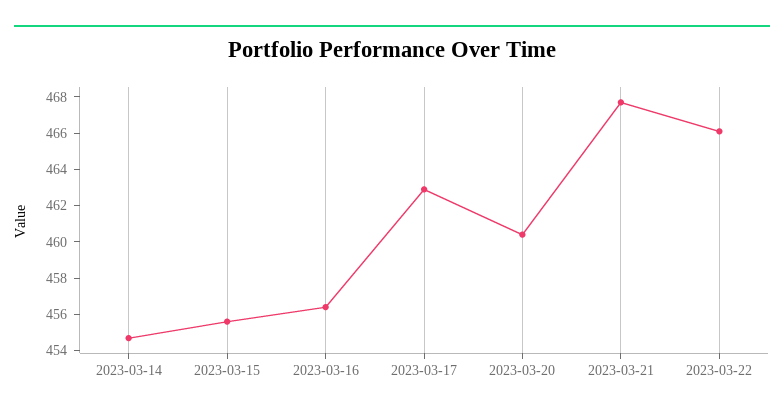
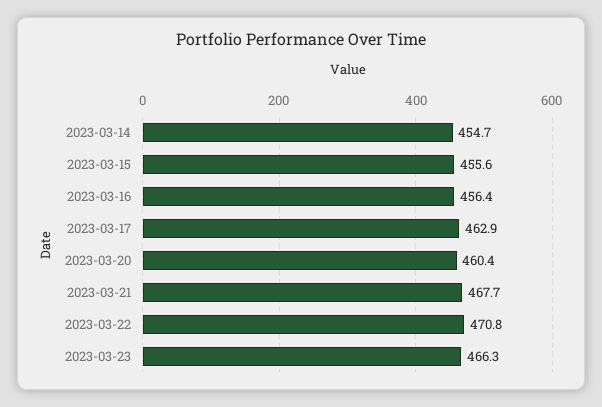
2023-03-22: 466 -> 470.8
2023-03-23: none -> 466.3

